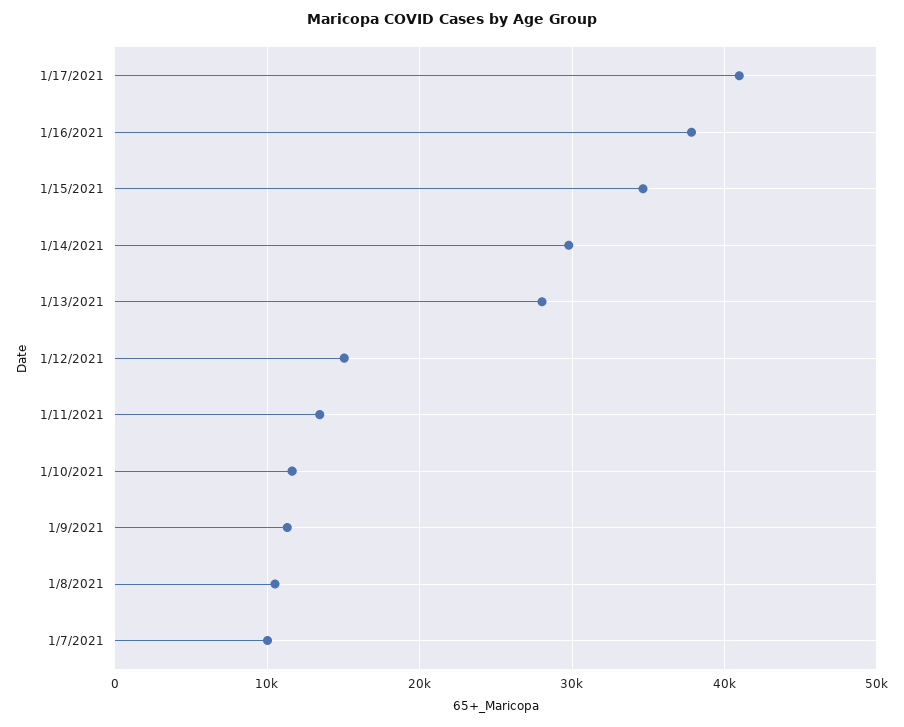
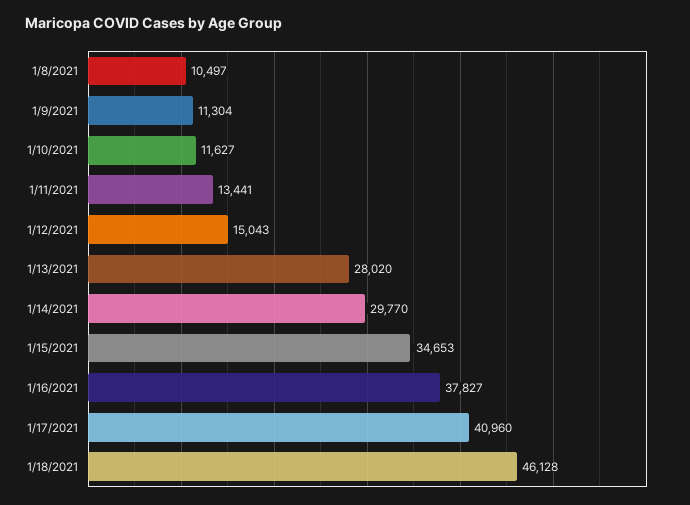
1/7/2021: 10000 -> none
1/18/2021: none -> 46128

